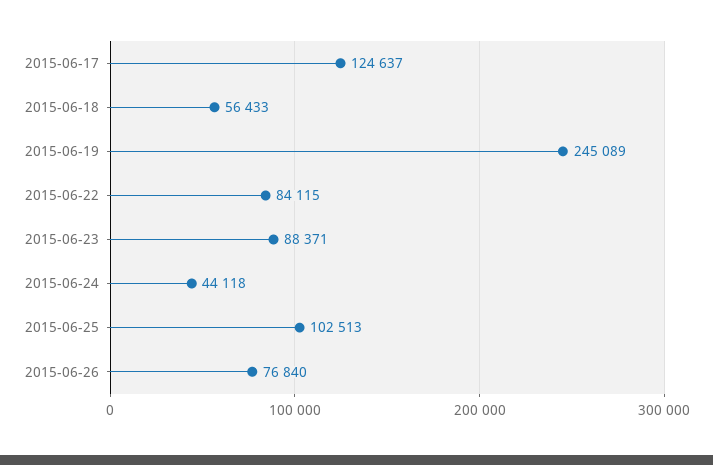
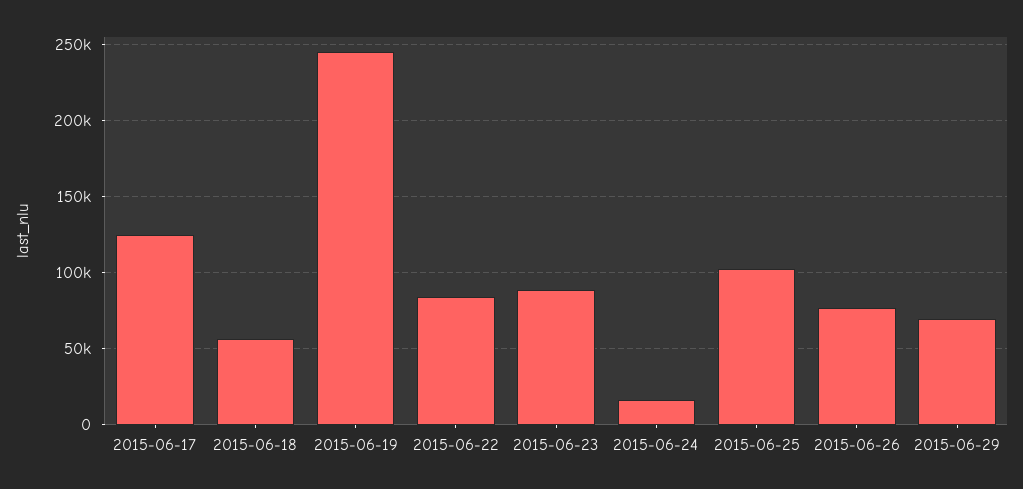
2015-06-24: 44118 -> 15000
2015-06-29: none -> 70000

